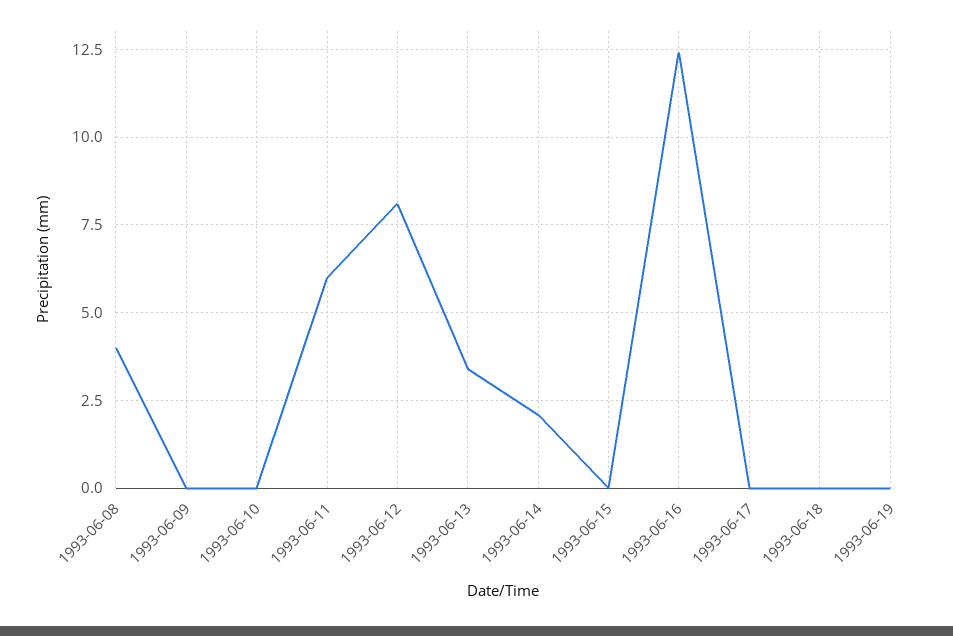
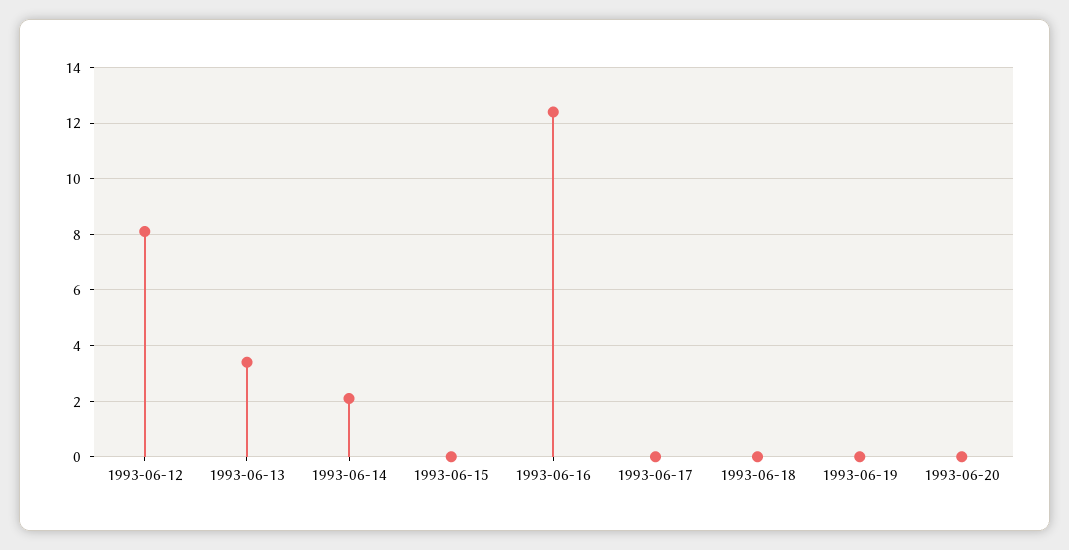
1993-06-08: 4 -> none
1993-06-09: 0 -> none
1993-06-10: 0 -> none
1993-06-11: 6 -> none
1993-06-20: none -> 0

